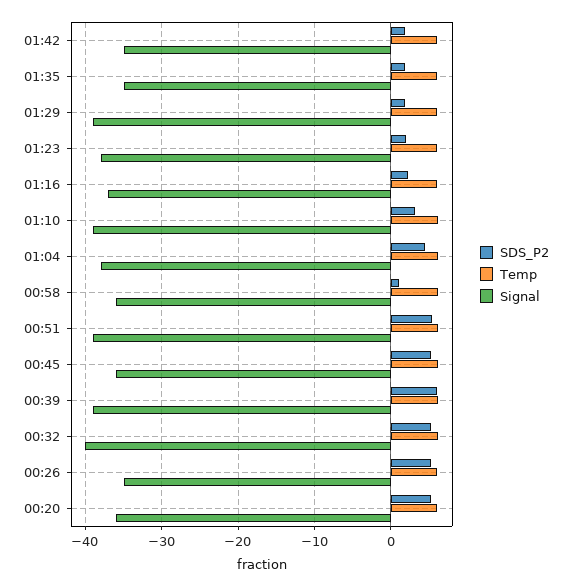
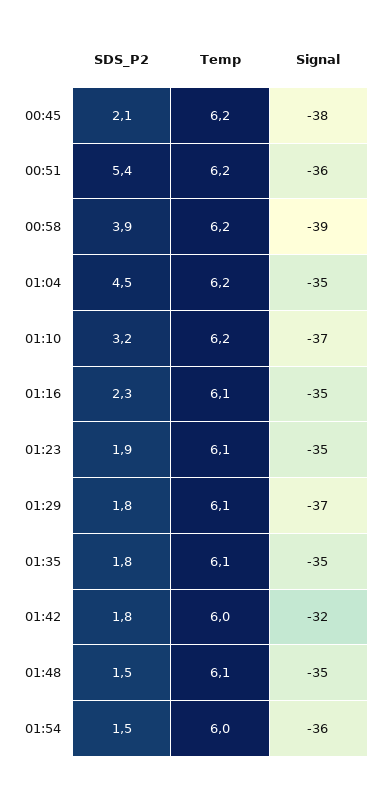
Signal, 01:42: -35 -> -32
Signal, 01:29: -39 -> -37
Signal, 01:23: -38 -> -35
Signal, 01:16: -37 -> -35
Signal, 01:10: -39 -> -37
Signal, 01:04: -38 -> -35
SDS_P2, 00:58: 1 -> 3.9
Signal, 00:58: -36 -> -39
Signal, 00:51: -39 -> -36
SDS_P2, 00:45: 5 -> 2.1
Signal, 00:45: -36 -> -38
SDS_P2, 00:39: 6 -> none
Temp, 00:39: 6 -> none
Signal, 00:39: -39 -> none
SDS_P2, 00:32: 5 -> none
Temp, 00:32: 6 -> none
Signal, 00:32: -40 -> none
SDS_P2, 00:26: 5 -> none
Temp, 00:26: 6 -> none
Signal, 00:26: -35 -> none
SDS_P2, 00:20: 5 -> none
Temp, 00:20: 6 -> none
Signal, 00:20: -36 -> none
SDS_P2, 01:48: none -> 1.5
Temp, 01:48: none -> 6.1
Signal, 01:48: none -> -35
SDS_P2, 01:54: none -> 1.5
Temp, 01:54: none -> 6
Signal, 01:54: none -> -36

